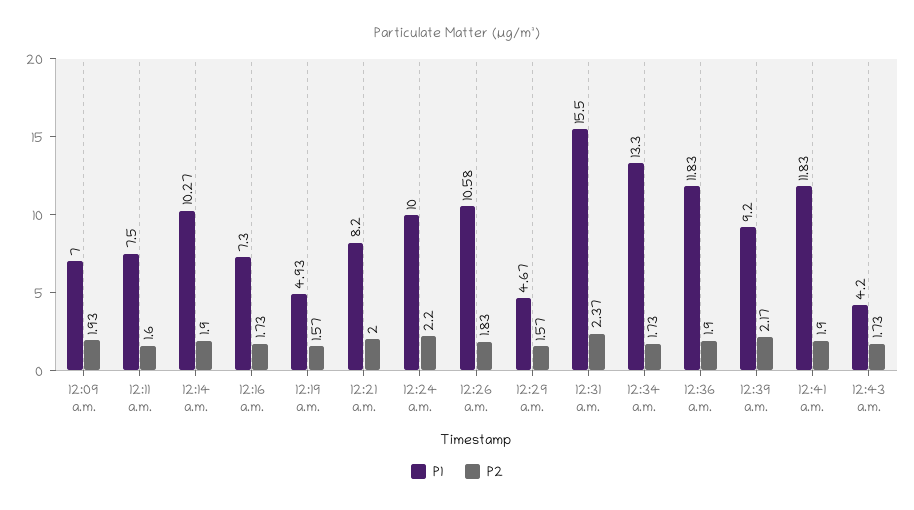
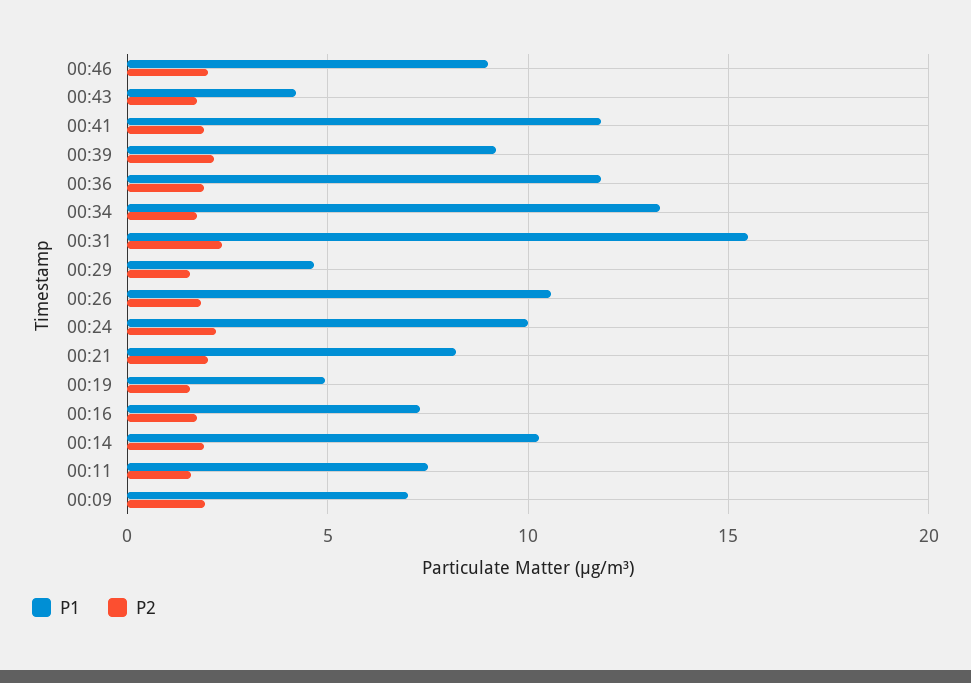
P1, 00:46: none -> 9
P2, 00:46: none -> 2

